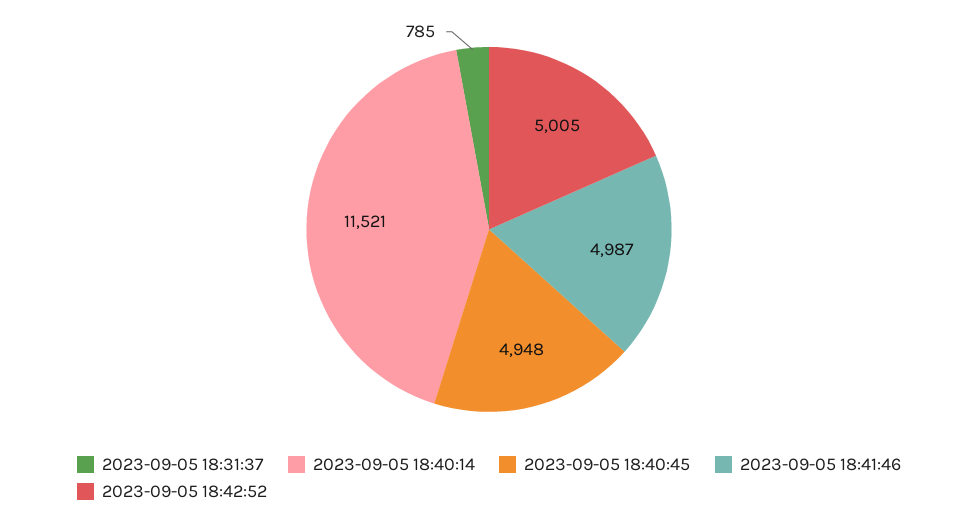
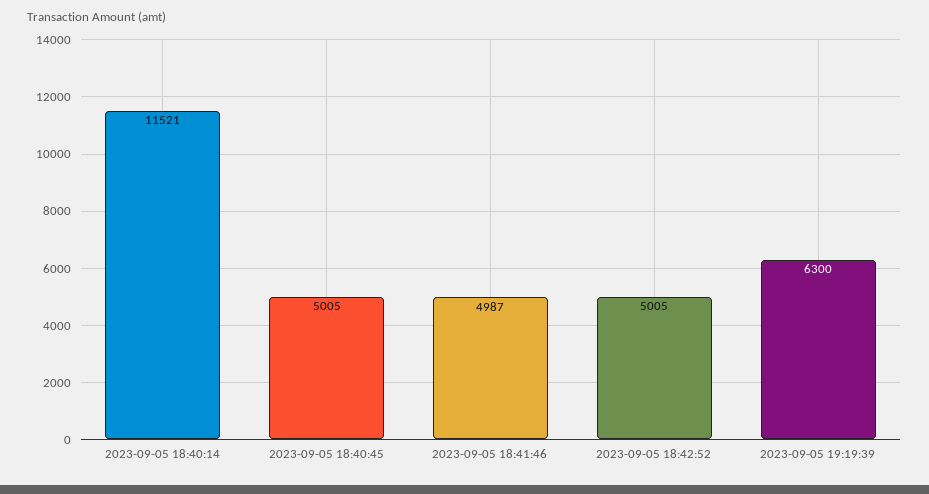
2023-09-05 18:31:37: 785 -> none
2023-09-05 18:40:45: 4948 -> 5005
2023-09-05 19:19:39: none -> 6300

